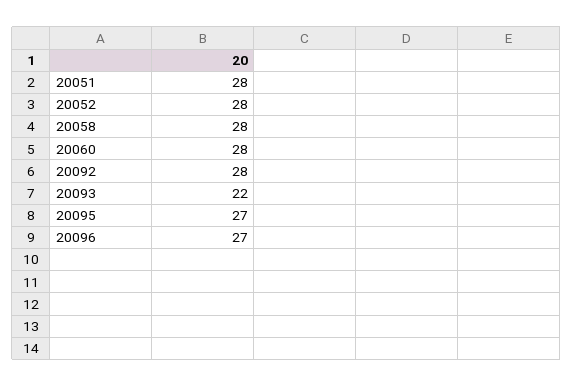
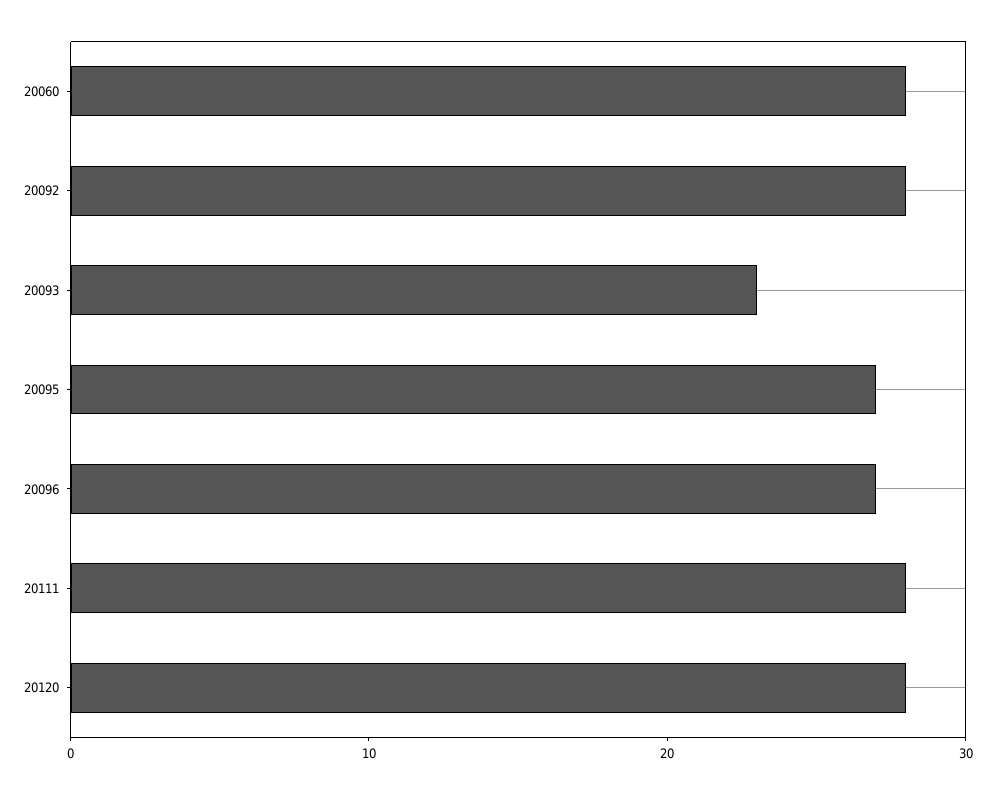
20051: 28 -> none
20052: 28 -> none
20058: 28 -> none
20093: 22 -> 23
20111: none -> 28
20120: none -> 28

